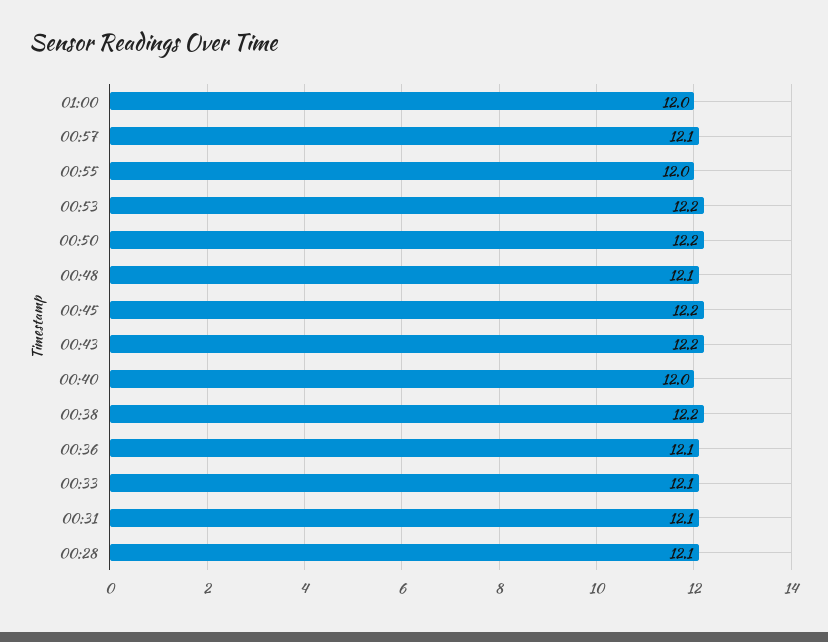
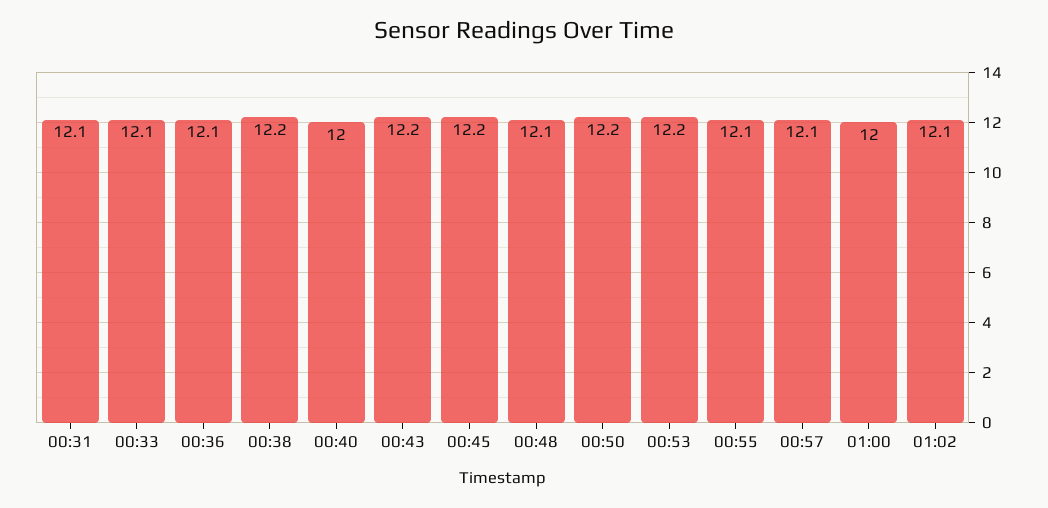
00:55: 12 -> 12.1
00:28: 12.1 -> none
01:02: none -> 12.1

